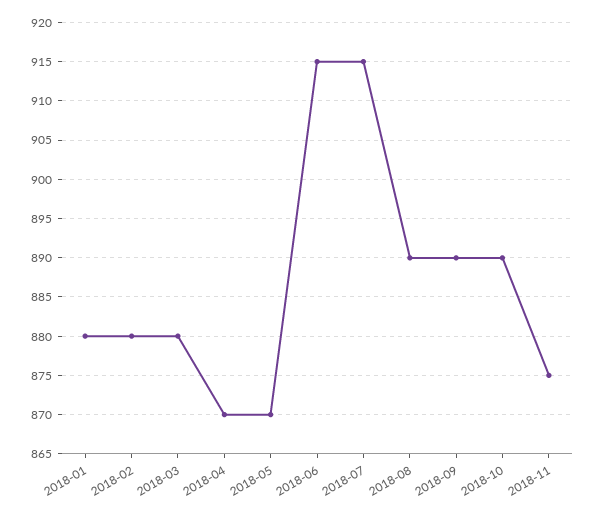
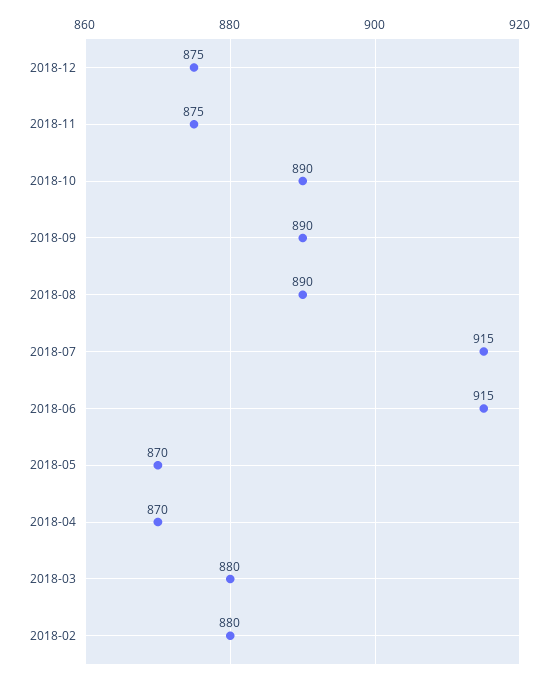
2018-01: 880 -> none
2018-12: none -> 875

